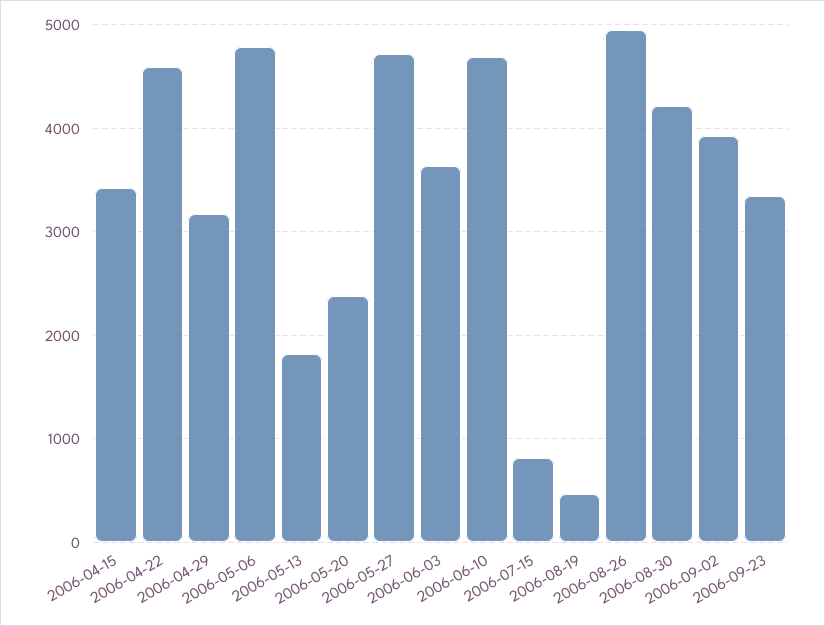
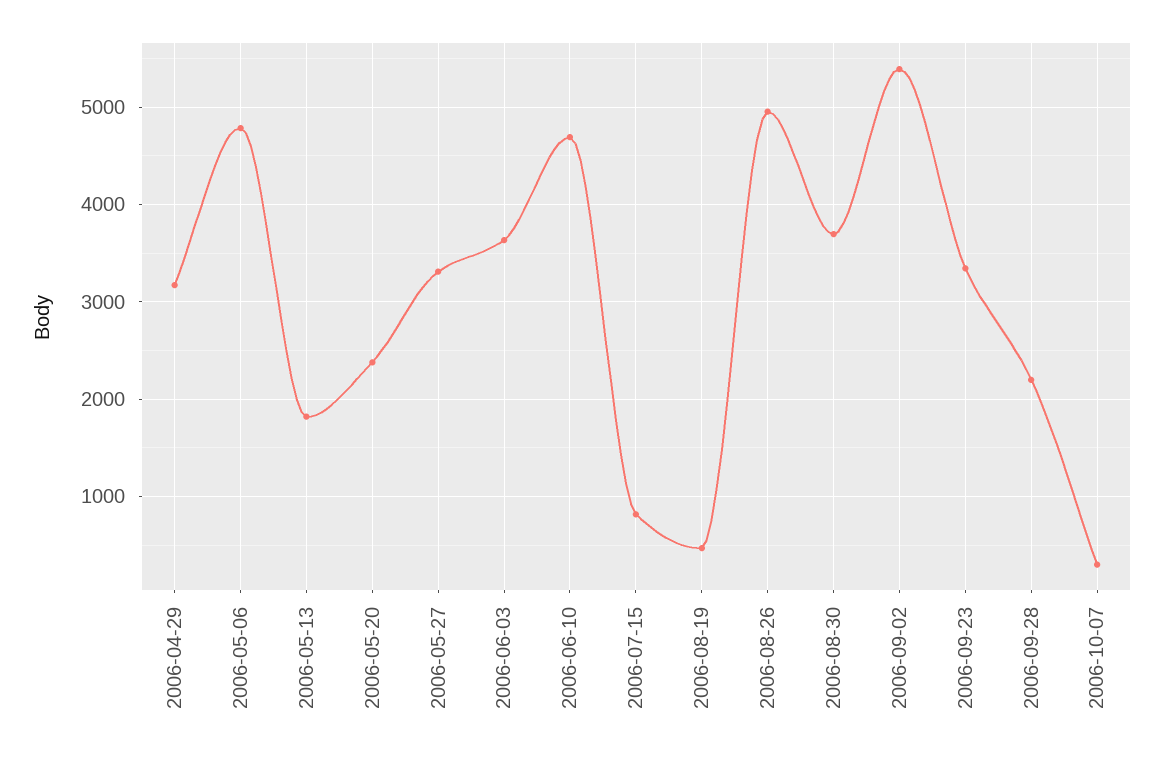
2006-04-15: 3400 -> none
2006-04-22: 4600 -> none
2006-05-27: 4700 -> 3300
2006-08-30: 4200 -> 3700
2006-09-02: 3900 -> 5400
2006-09-28: none -> 2200
2006-10-07: none -> 300

